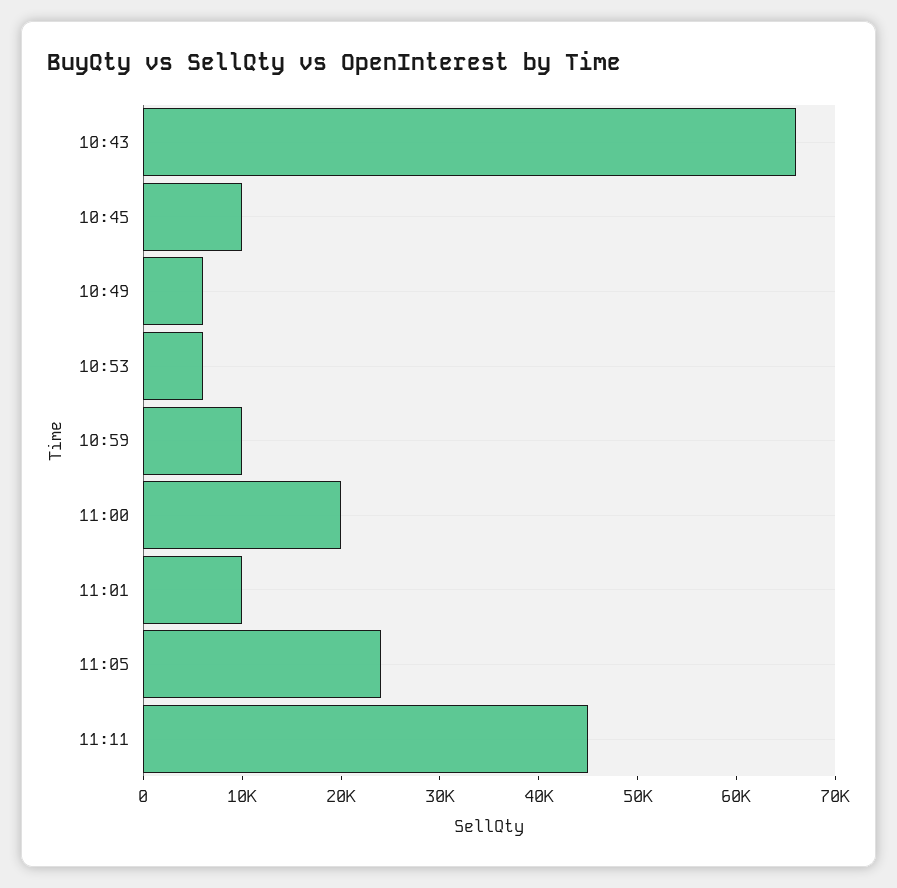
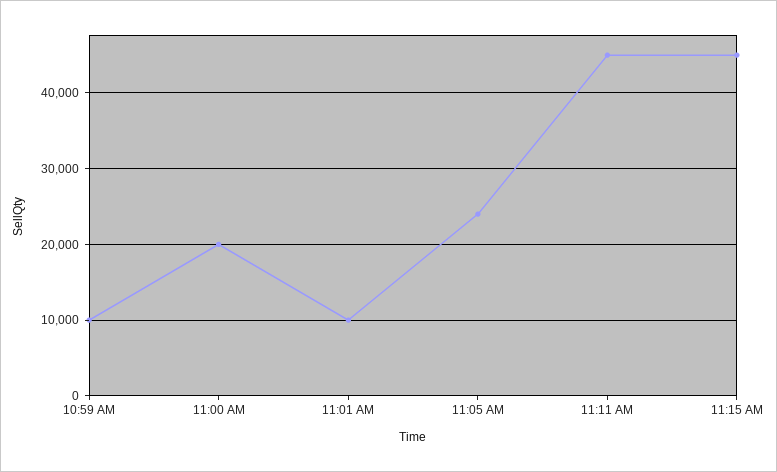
10:43: 66000 -> none
10:45: 10000 -> none
10:49: 6000 -> none
10:53: 6000 -> none
11:15 AM: none -> 45000

